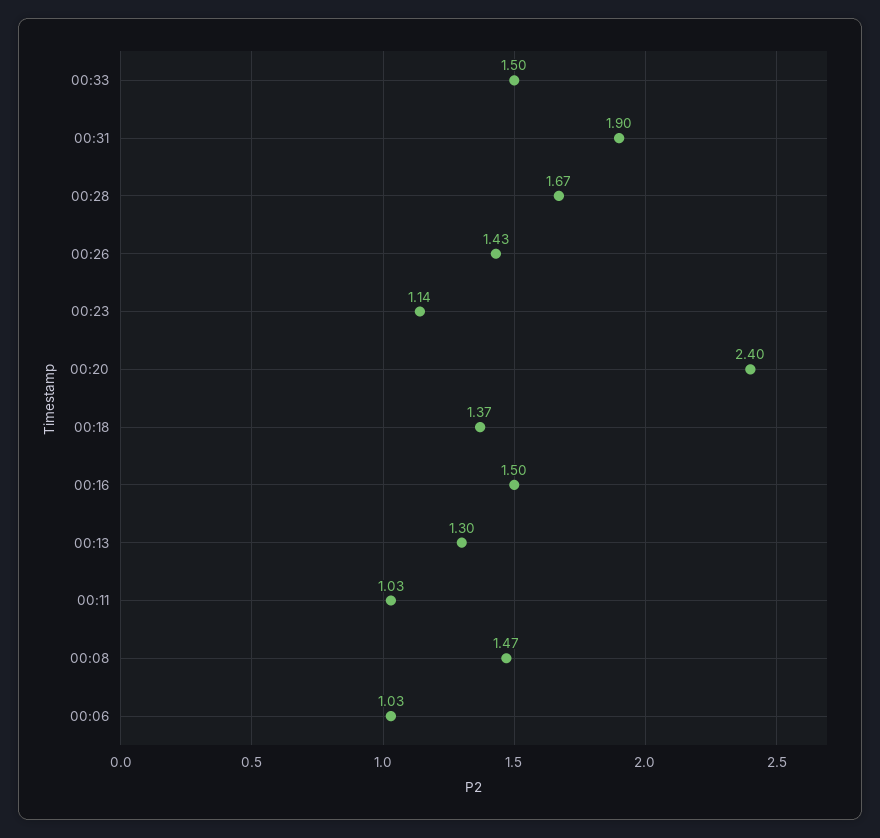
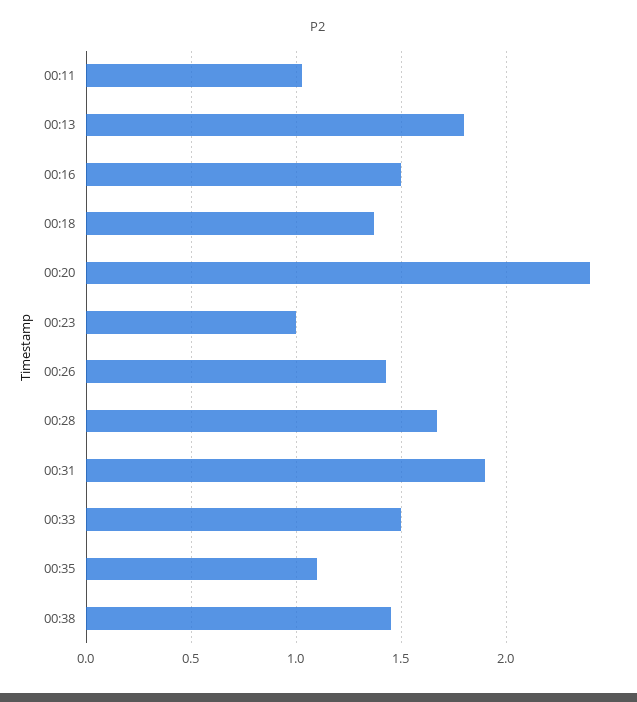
00:23: 1.14 -> 1
00:13: 1.3 -> 1.8
00:08: 1.47 -> none
00:06: 1.03 -> none
00:35: none -> 1.1
00:38: none -> 1.45

